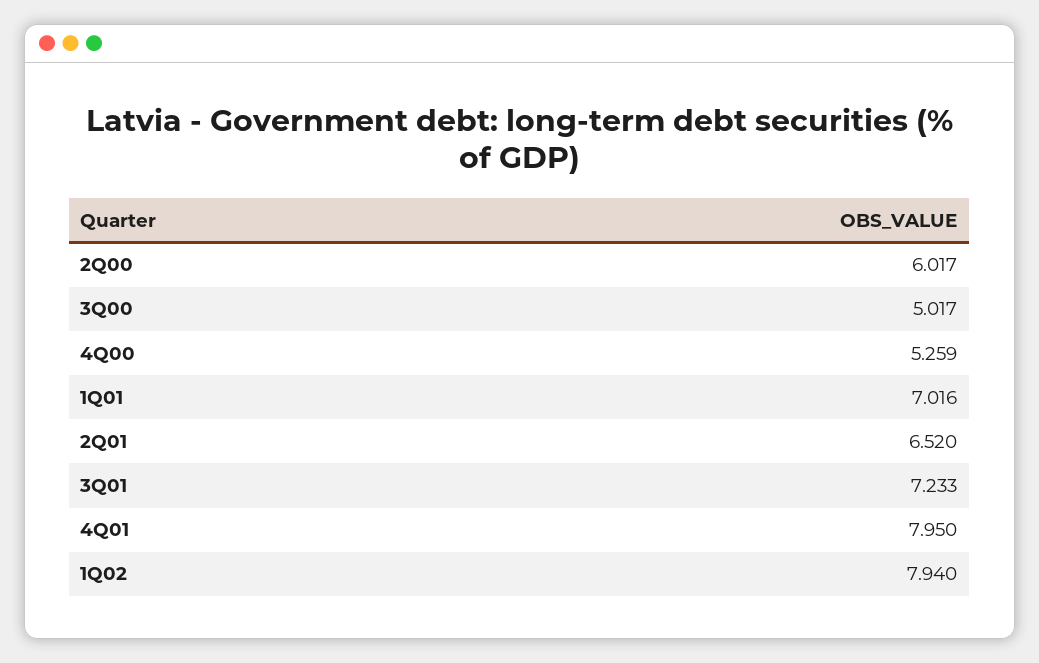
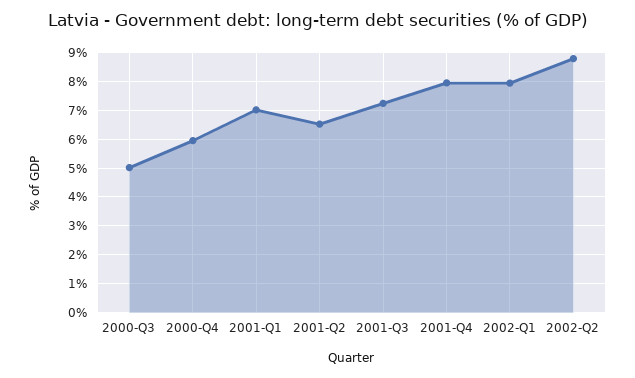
2Q00: 6.017 -> none
4Q00: 5.259 -> 6
2002-Q2: none -> 8.75

